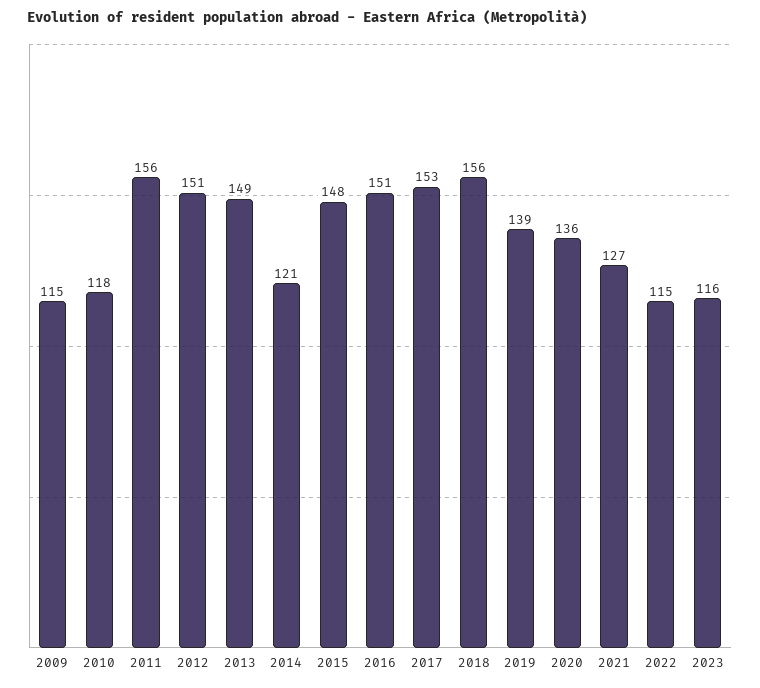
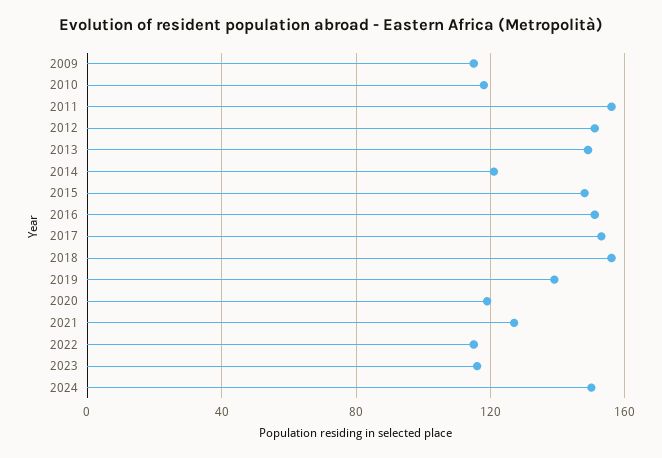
2020: 136 -> 120
2024: none -> 150

